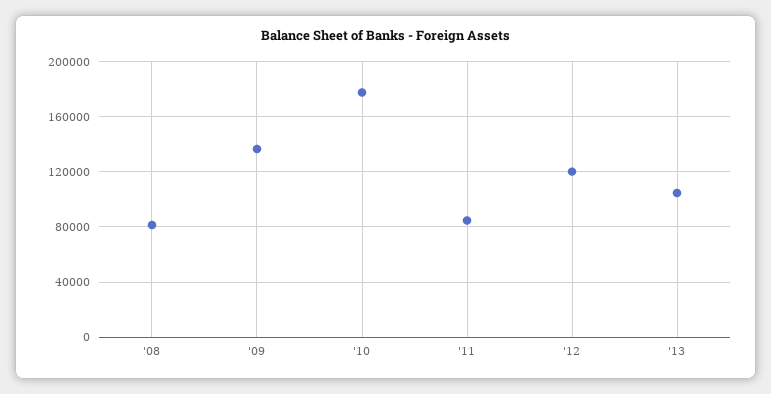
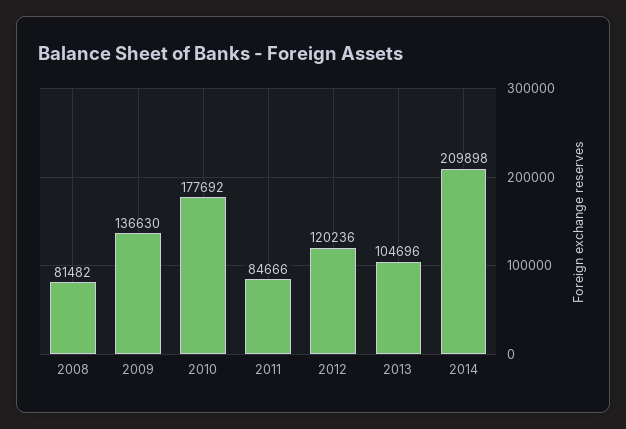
2014: none -> 209898

